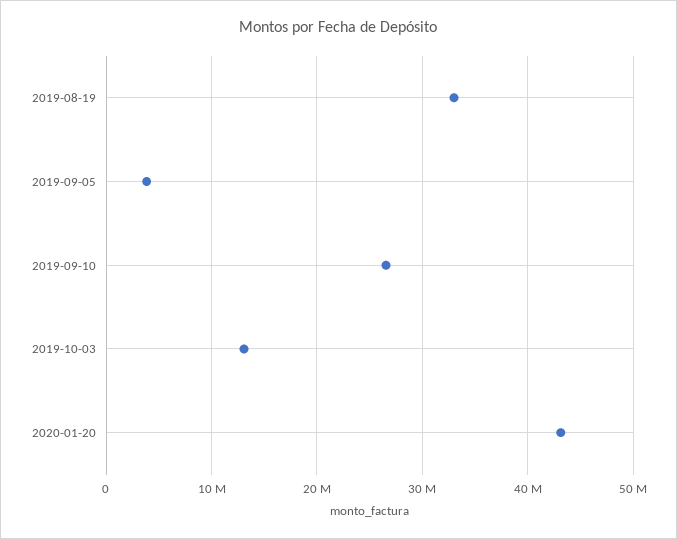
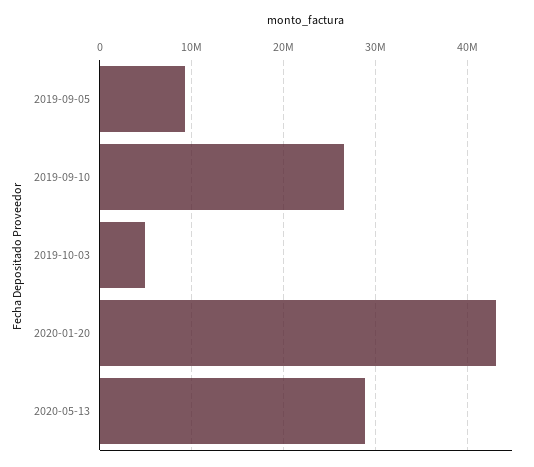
2019-08-19: 33000000 -> none
2019-09-05: 4000000 -> 9000000
2019-10-03: 13000000 -> 5000000
2020-05-13: none -> 29000000

